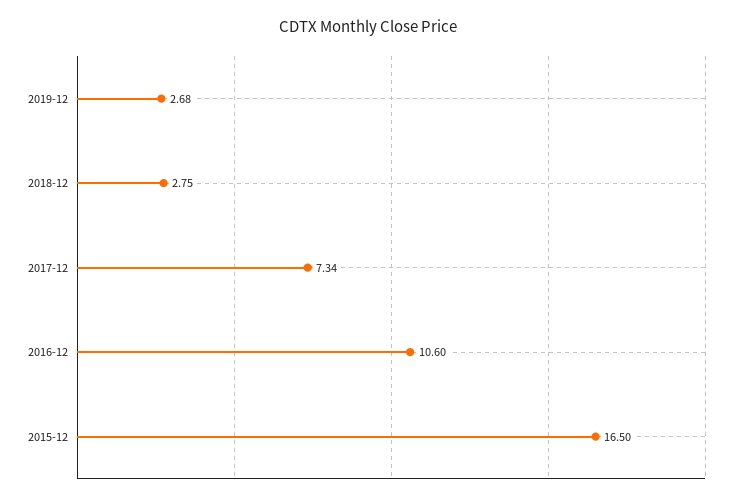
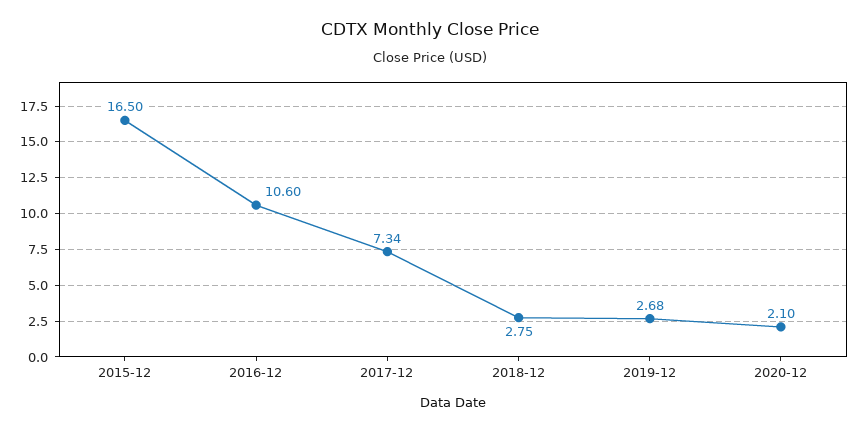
2020-12: none -> 2.1

